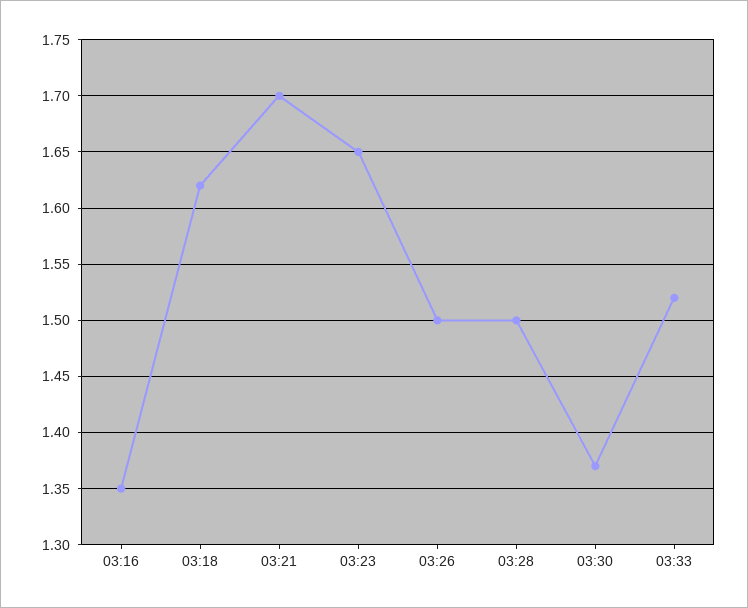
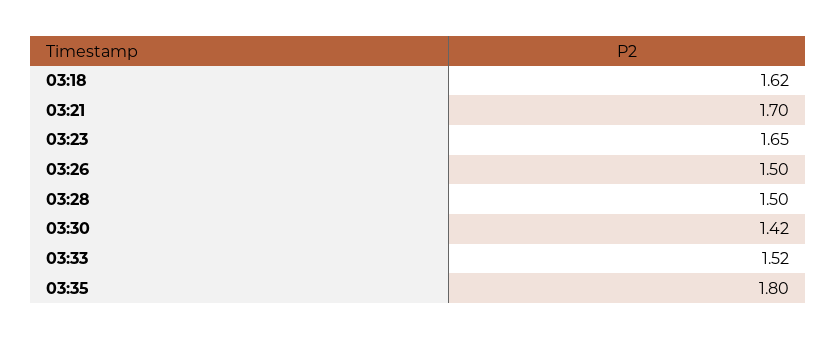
03:16: 1.35 -> none
03:30: 1.37 -> 1.42
03:35: none -> 1.8

